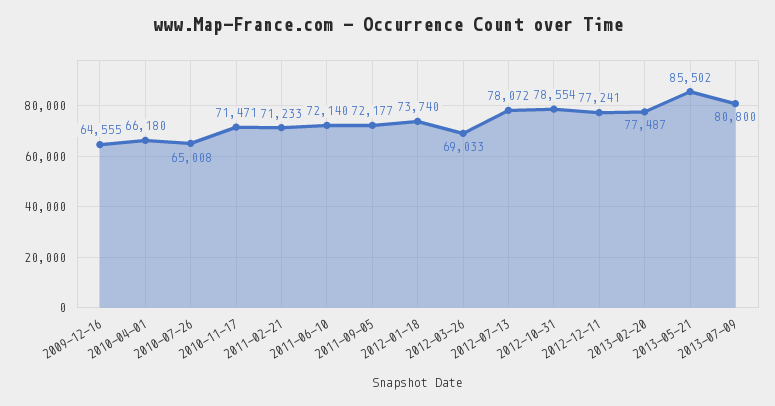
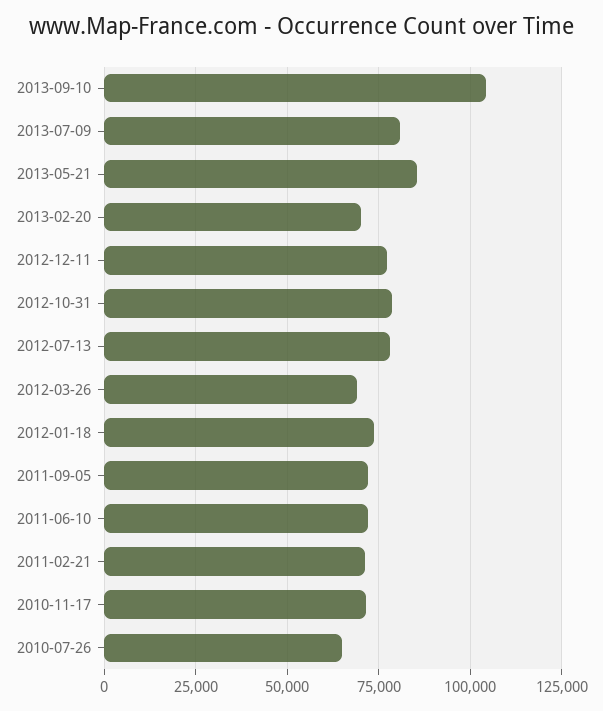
2009-12-16: 64555 -> none
2010-04-01: 66180 -> none
2013-02-20: 77487 -> 70000
2013-09-10: none -> 105000

